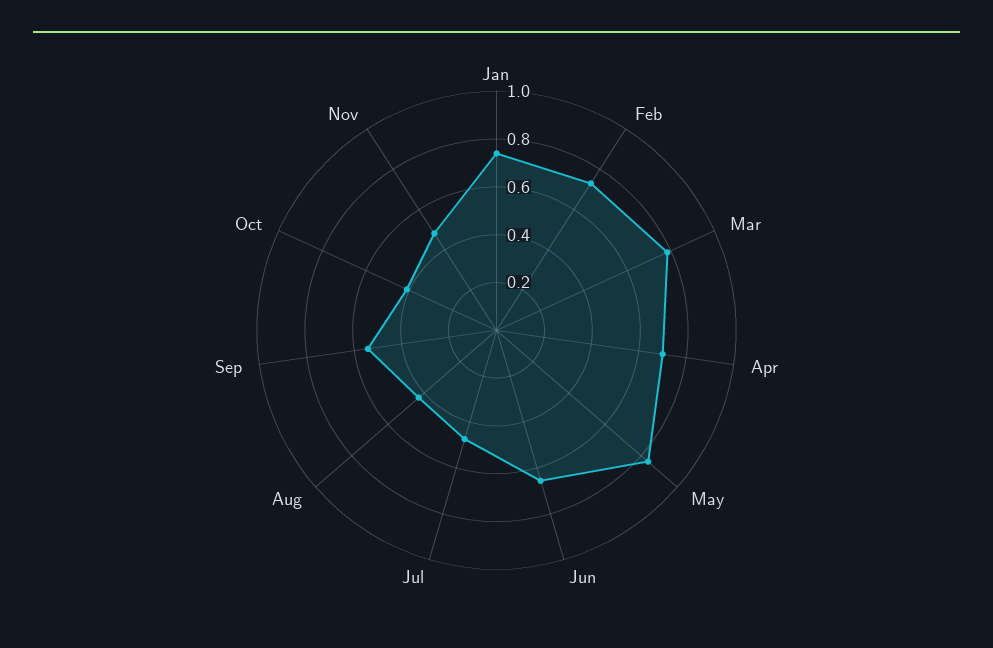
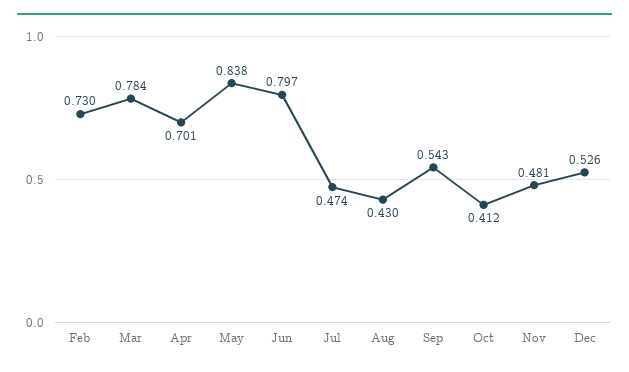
Jan: 0.75 -> none
Jun: 0.65 -> 0.797
Dec: none -> 0.526

